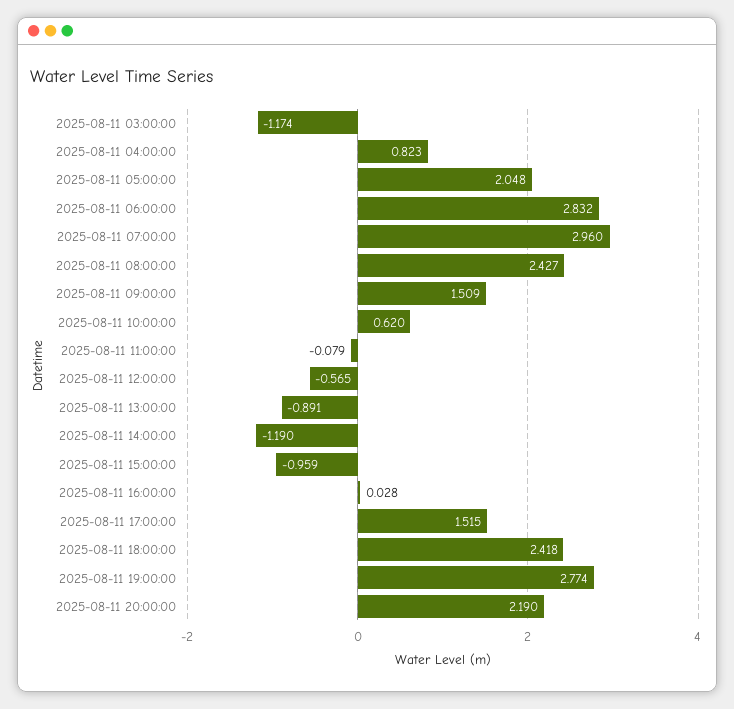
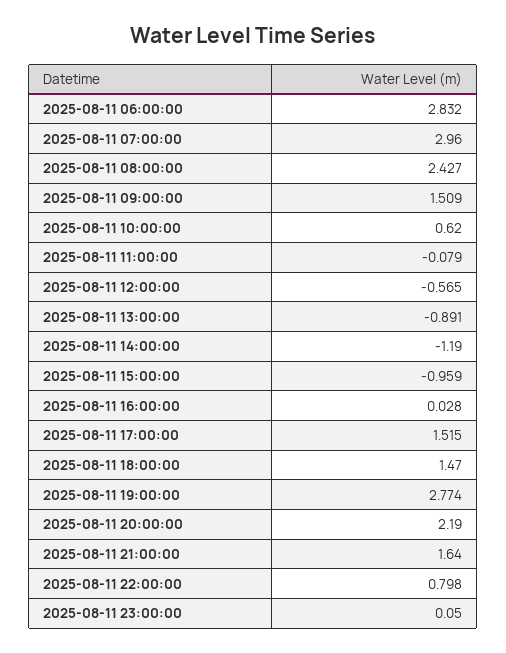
2025-08-11 03:00:00: -1.174 -> none
2025-08-11 04:00:00: 0.823 -> none
2025-08-11 05:00:00: 2.048 -> none
2025-08-11 18:00:00: 2.418 -> 1.47
2025-08-11 21:00:00: none -> 1.64
2025-08-11 22:00:00: none -> 0.798
2025-08-11 23:00:00: none -> 0.05

